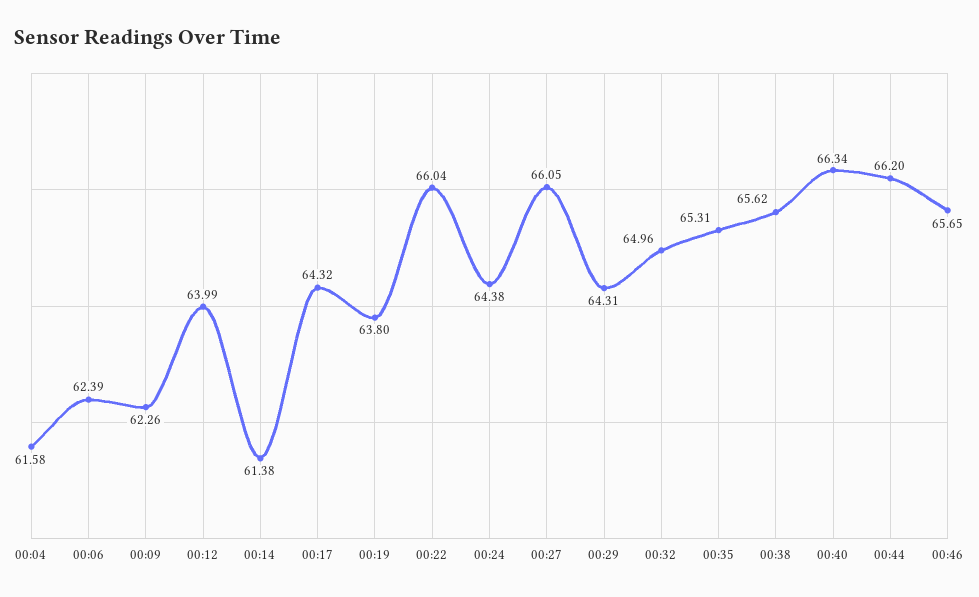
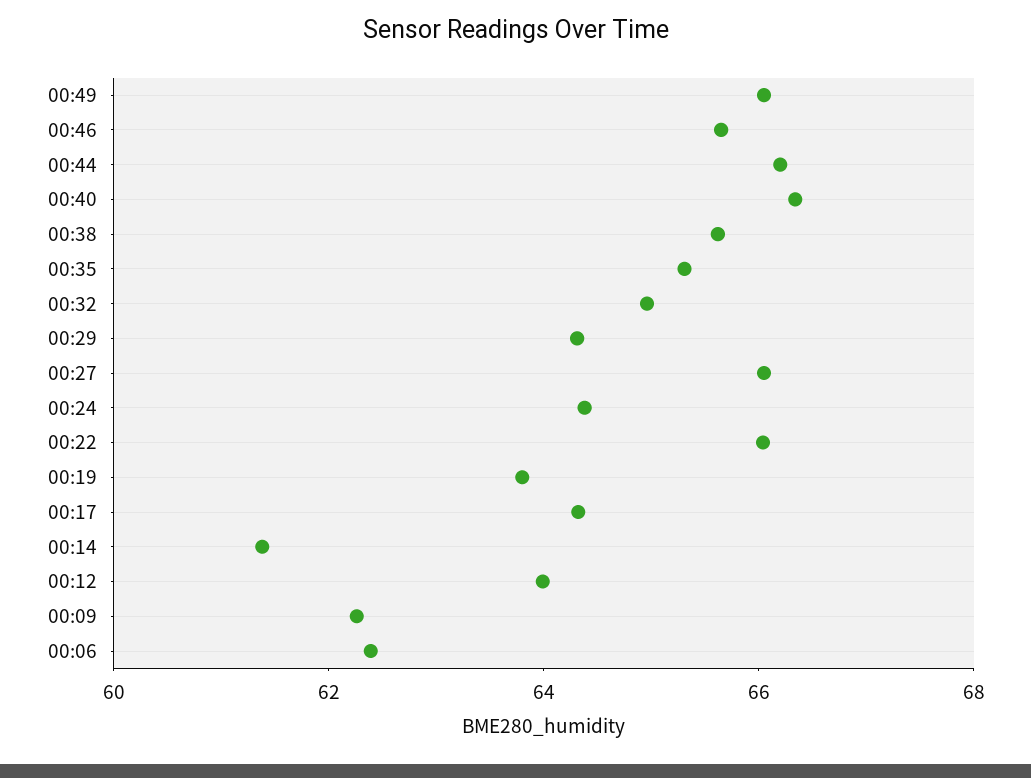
00:04: 61.58 -> none
00:49: none -> 66

